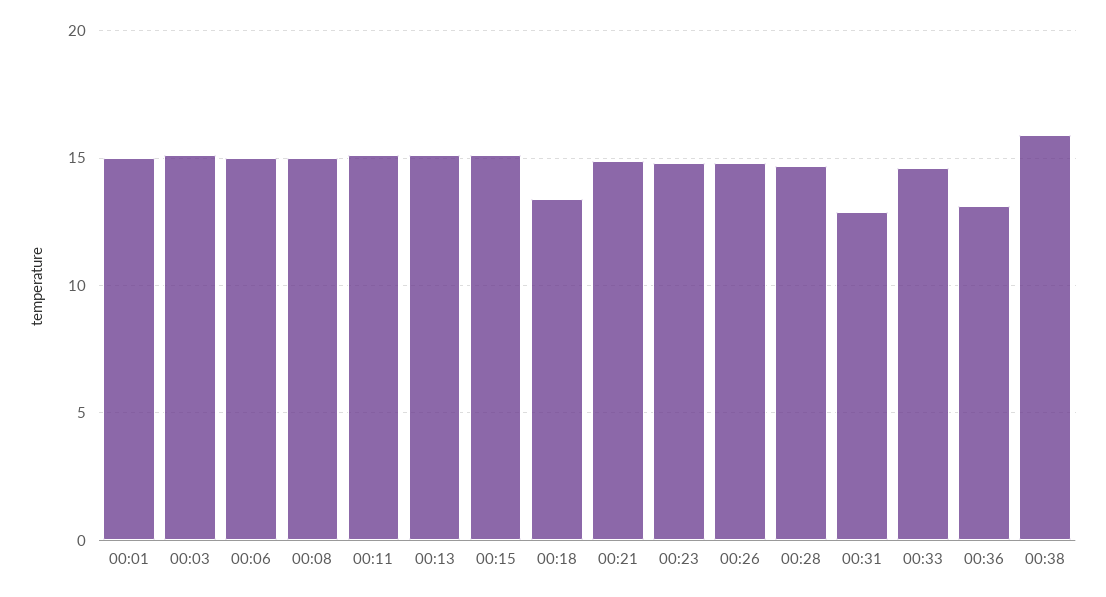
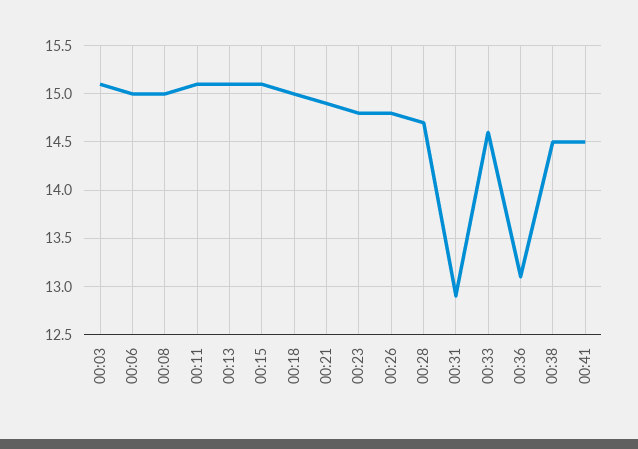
00:01: 15 -> none
00:18: 13.5 -> 15
00:38: 16 -> 14.5
00:41: none -> 14.5

